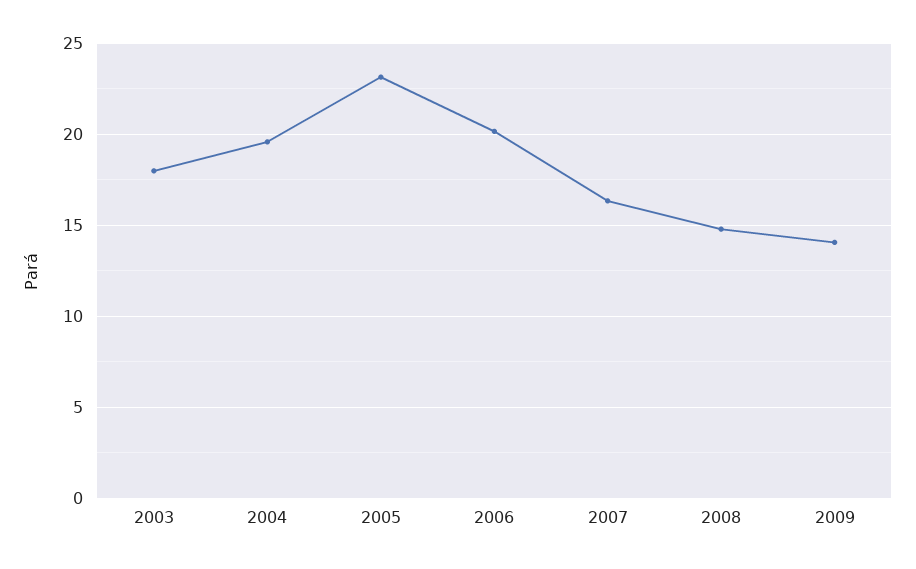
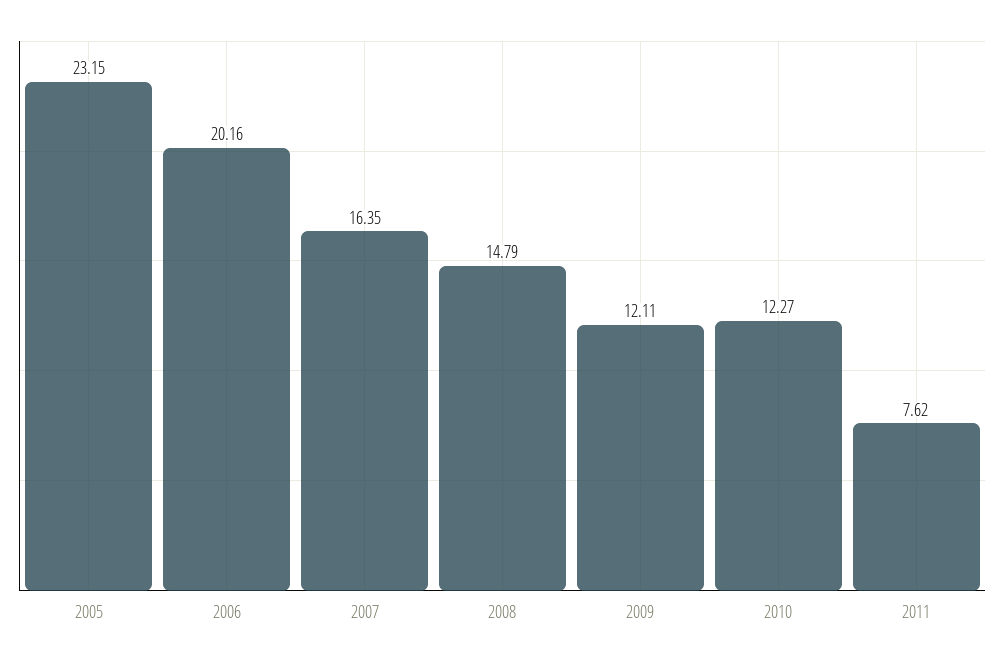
2003: 18 -> none
2004: 19.5 -> none
2009: 14 -> 12.11
2010: none -> 12.27
2011: none -> 7.62

